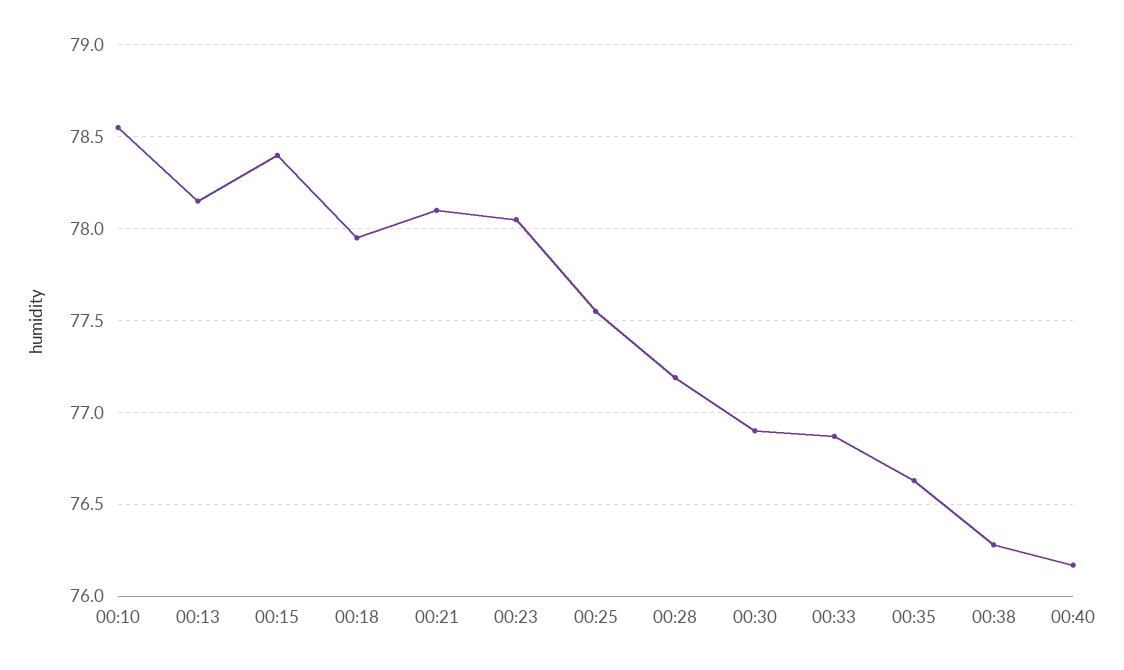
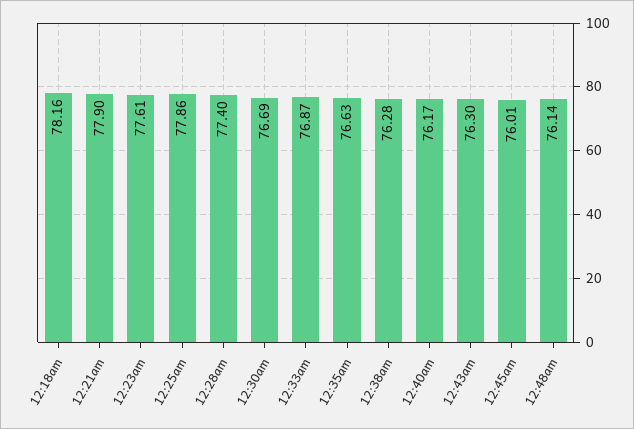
00:10: 78.55 -> none
00:13: 78.15 -> none
00:15: 78.4 -> none
00:18: 77.95 -> 78.16
00:21: 78.1 -> 77.9
00:23: 78.05 -> 77.61
00:25: 77.55 -> 77.86
00:28: 77.2 -> 77.4
00:30: 76.9 -> 76.69
12:43am: none -> 76.3
12:45am: none -> 76.01
12:48am: none -> 76.14

